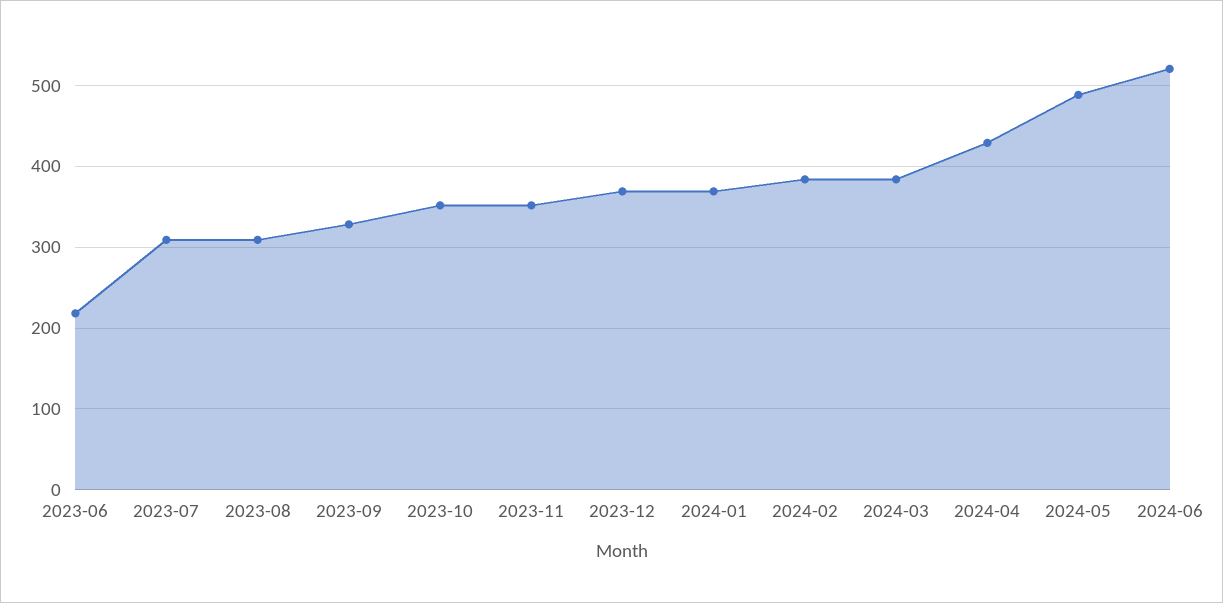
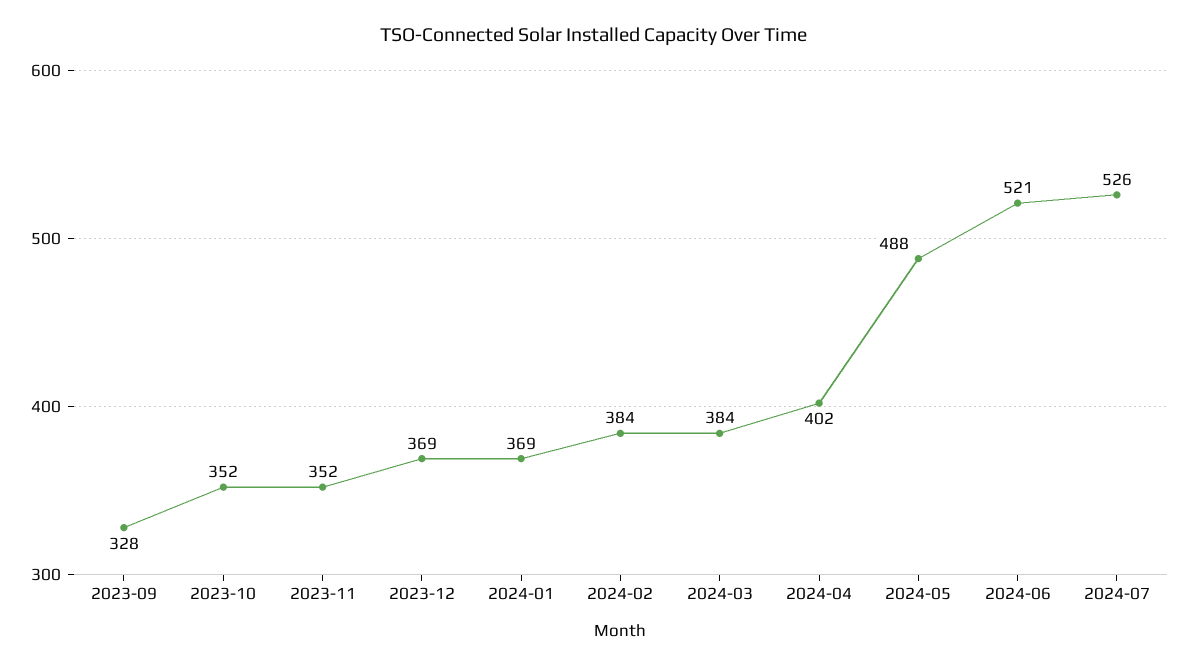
2023-06: 220 -> none
2023-07: 310 -> none
2023-08: 310 -> none
2024-04: 430 -> 402
2024-07: none -> 526

